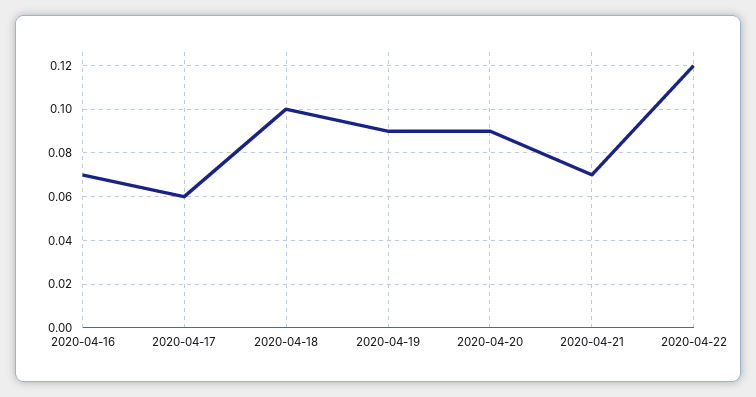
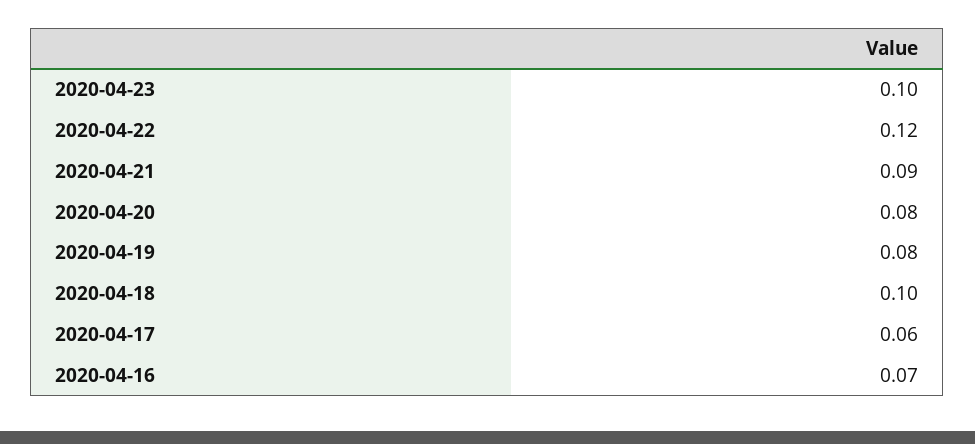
2020-04-19: 0.09 -> 0.08
2020-04-20: 0.09 -> 0.08
2020-04-21: 0.07 -> 0.09
2020-04-23: none -> 0.1

